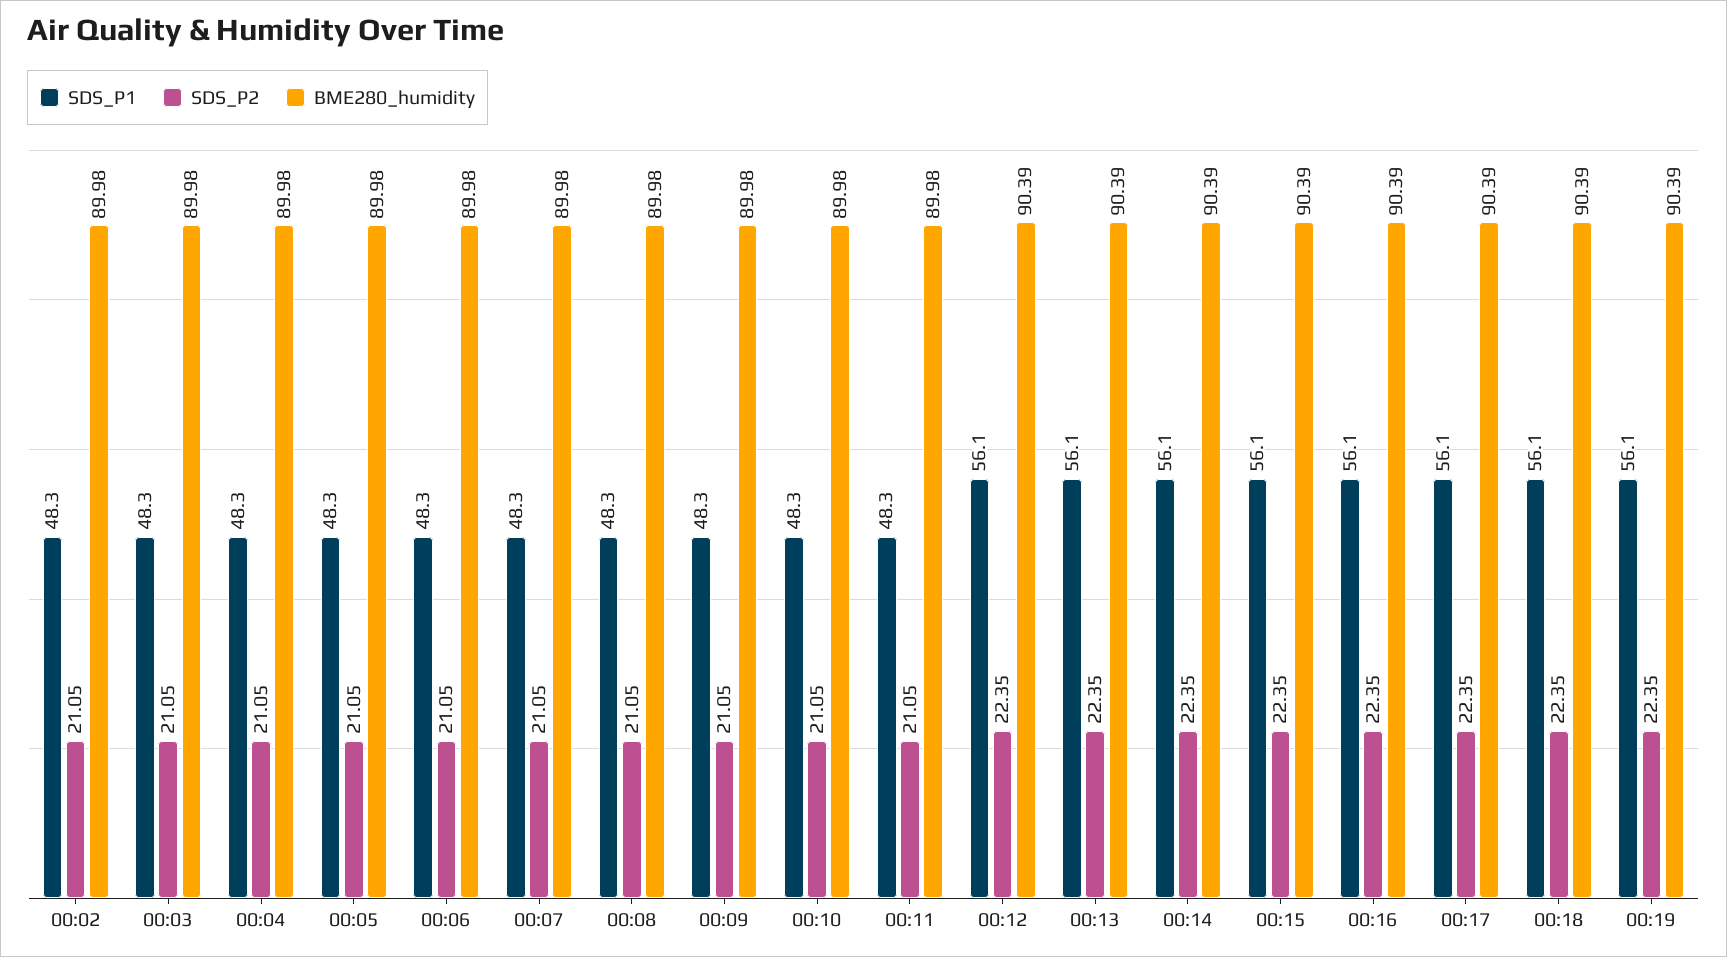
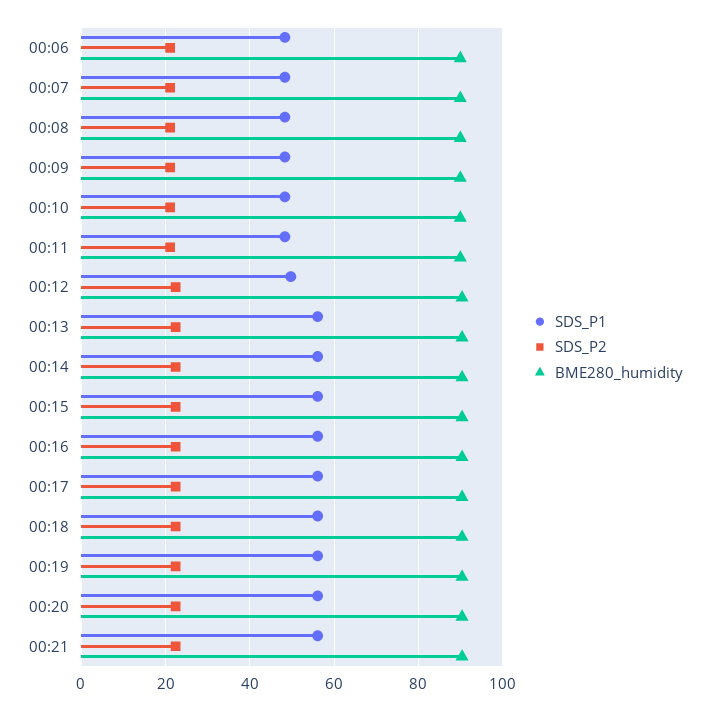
SDS_P1, 00:02: 48.3 -> none
SDS_P2, 00:02: 21.05 -> none
BME280_humidity, 00:02: 89.98 -> none
SDS_P1, 00:03: 48.3 -> none
SDS_P2, 00:03: 21.05 -> none
BME280_humidity, 00:03: 89.98 -> none
SDS_P1, 00:04: 48.3 -> none
SDS_P2, 00:04: 21.05 -> none
BME280_humidity, 00:04: 89.98 -> none
SDS_P1, 00:05: 48.3 -> none
SDS_P2, 00:05: 21.05 -> none
BME280_humidity, 00:05: 89.98 -> none
SDS_P1, 00:12: 56.1 -> 50
SDS_P1, 00:20: none -> 56
SDS_P2, 00:20: none -> 22
BME280_humidity, 00:20: none -> 90
SDS_P1, 00:21: none -> 56
SDS_P2, 00:21: none -> 22
BME280_humidity, 00:21: none -> 90

